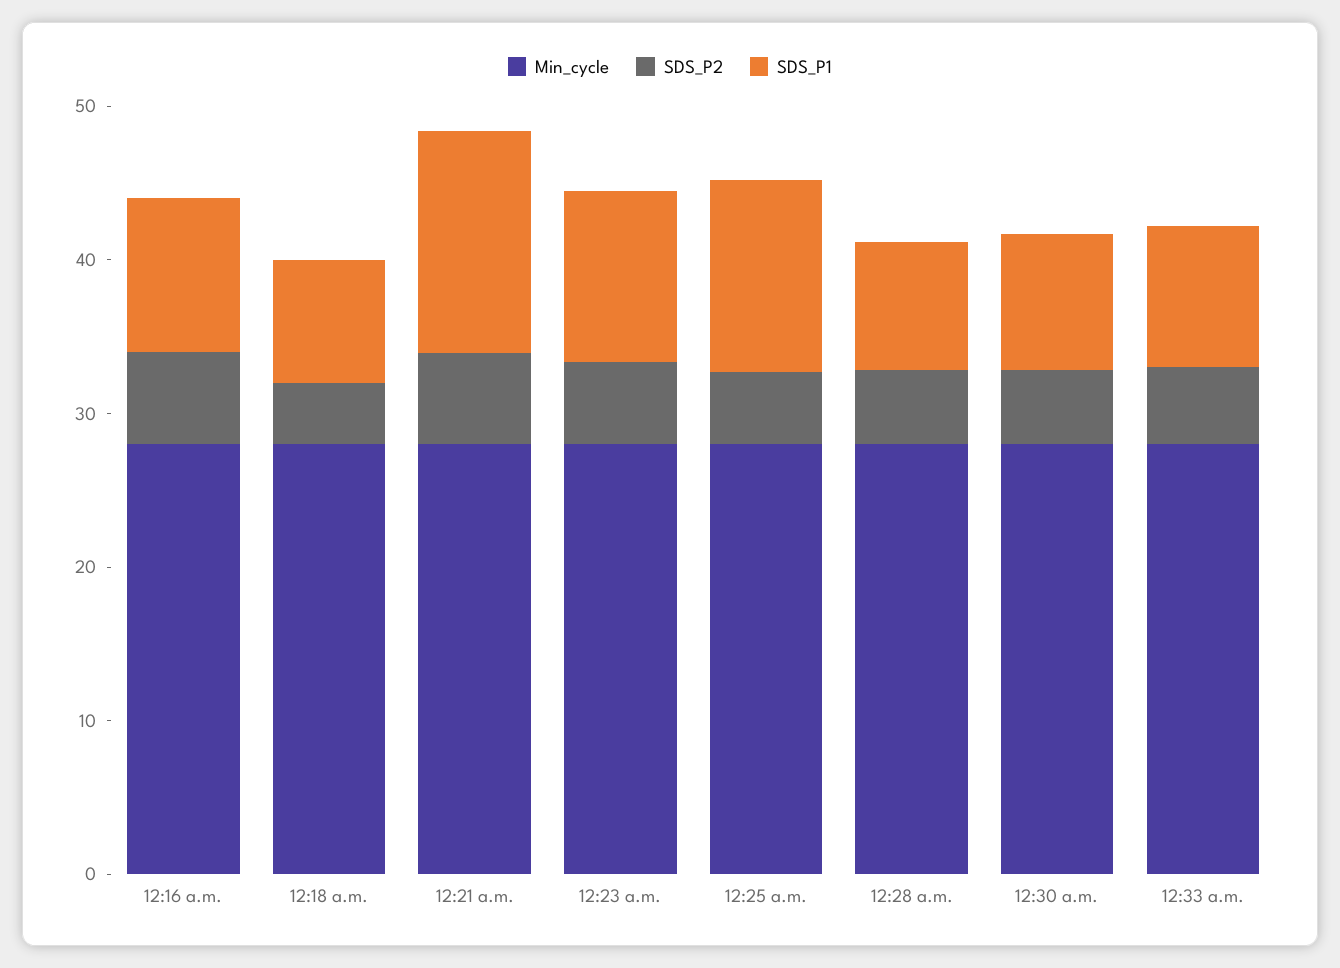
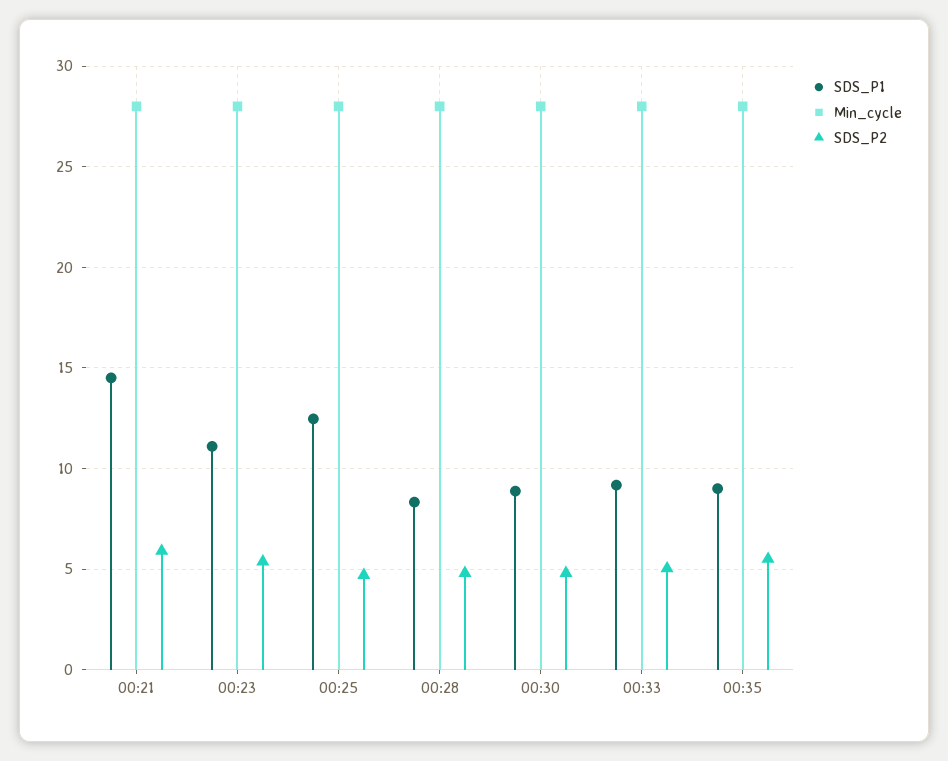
Min_cycle, 12:16 a.m.: 28 -> none
SDS_P2, 12:16 a.m.: 6 -> none
SDS_P1, 12:16 a.m.: 10 -> none
Min_cycle, 12:18 a.m.: 28 -> none
SDS_P2, 12:18 a.m.: 4 -> none
SDS_P1, 12:18 a.m.: 8 -> none
SDS_P1, 00:35: none -> 9
Min_cycle, 00:35: none -> 28
SDS_P2, 00:35: none -> 5.5

